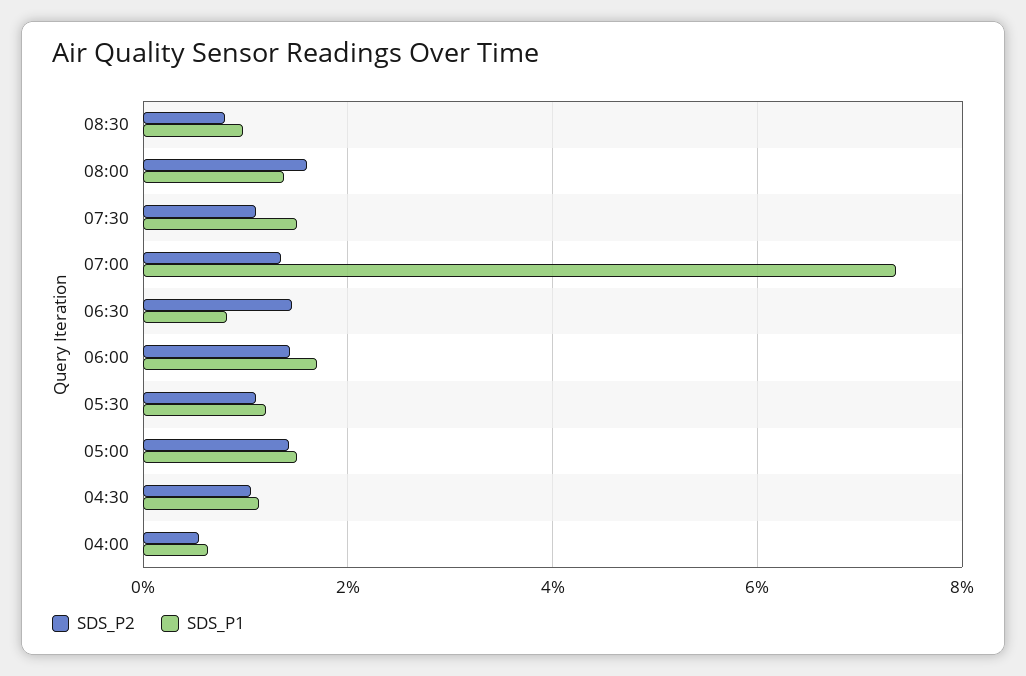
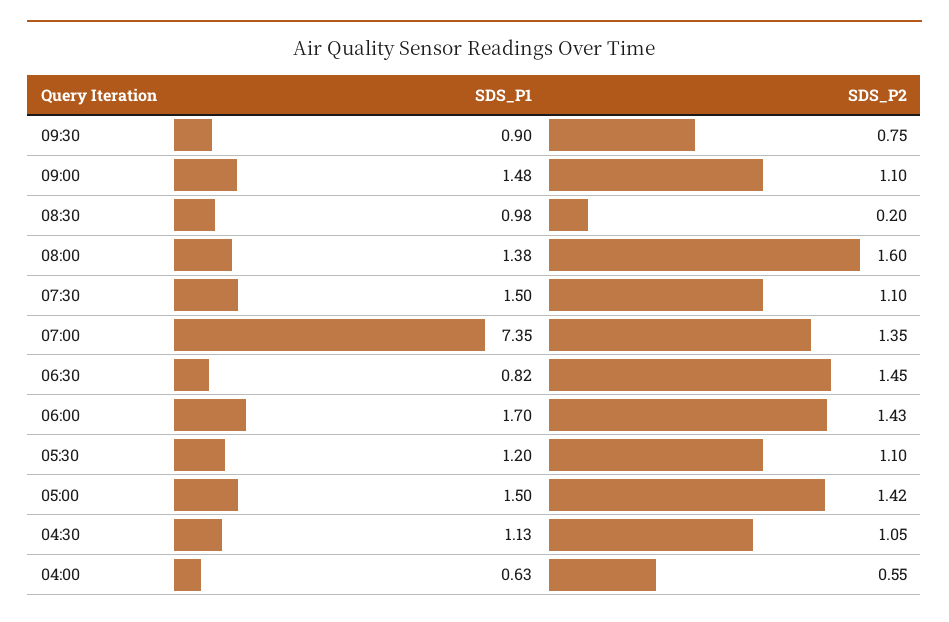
SDS_P2, 08:30: 0.8 -> 0.2
SDS_P1, 09:30: none -> 0.9
SDS_P2, 09:30: none -> 0.75
SDS_P1, 09:00: none -> 1.48
SDS_P2, 09:00: none -> 1.1

